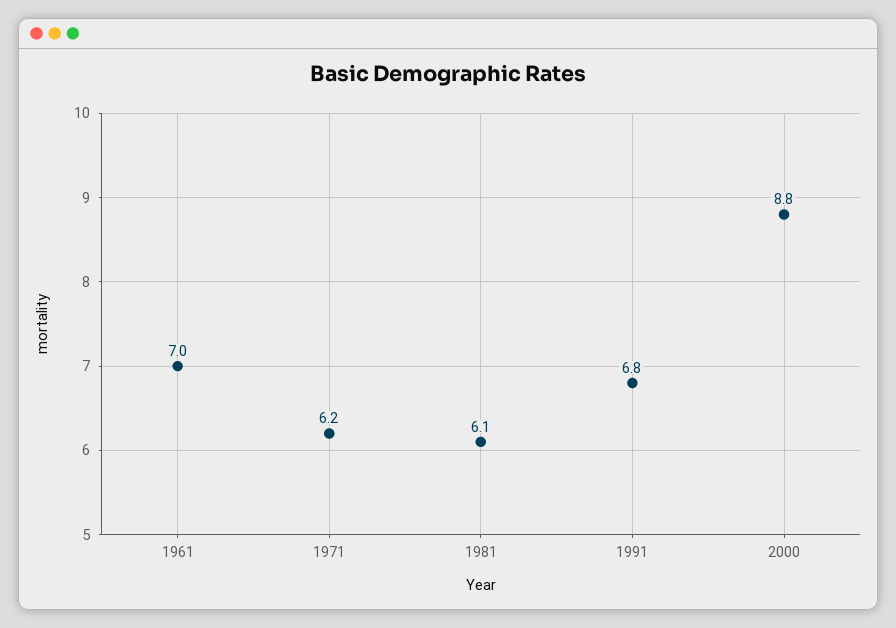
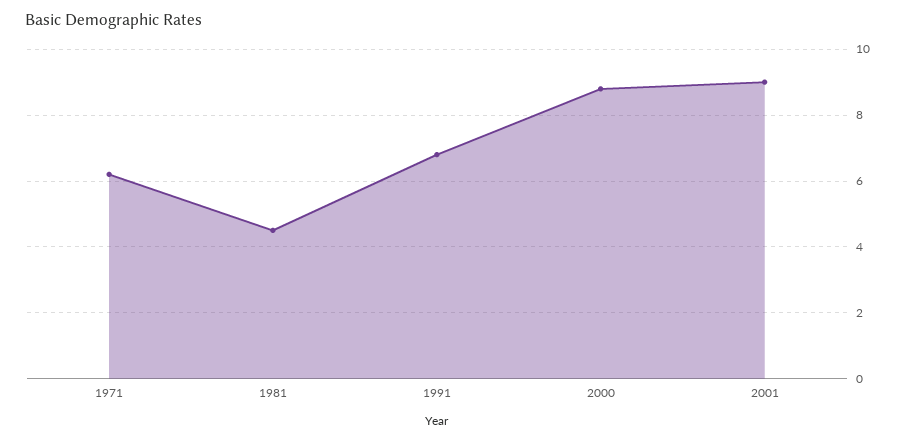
1961: 7 -> none
1981: 6.1 -> 4.5
2001: none -> 9

